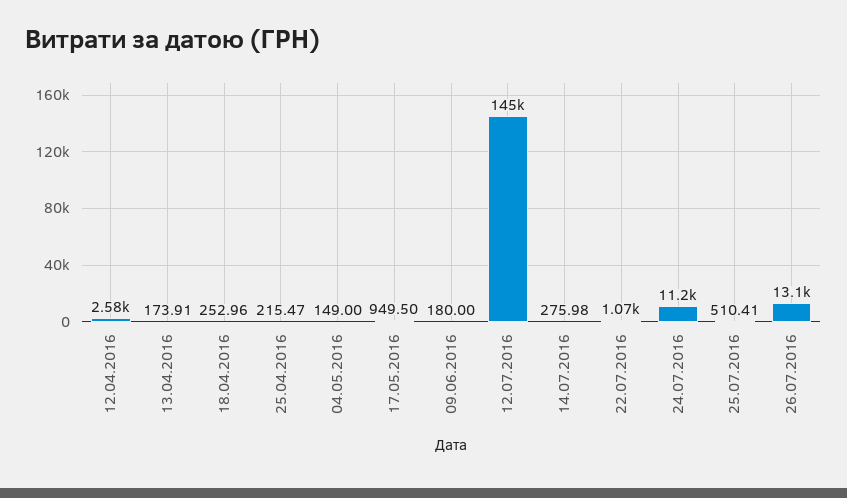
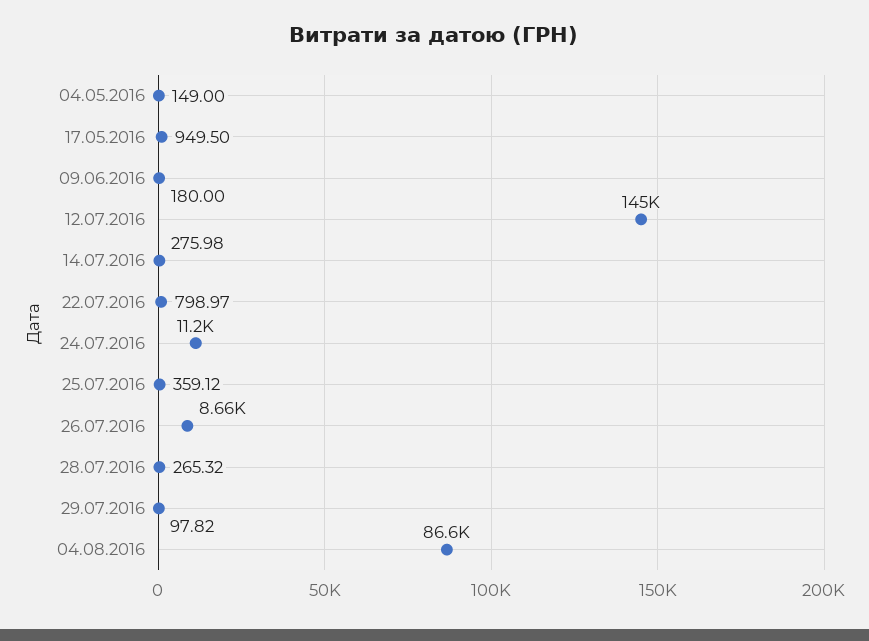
12.04.2016: 2580 -> none
13.04.2016: 173.91 -> none
18.04.2016: 252.96 -> none
25.04.2016: 215.47 -> none
22.07.2016: 1070 -> 798.97
25.07.2016: 510.41 -> 359.12
26.07.2016: 13100 -> 8660
28.07.2016: none -> 265.32
29.07.2016: none -> 97.82
04.08.2016: none -> 86600

